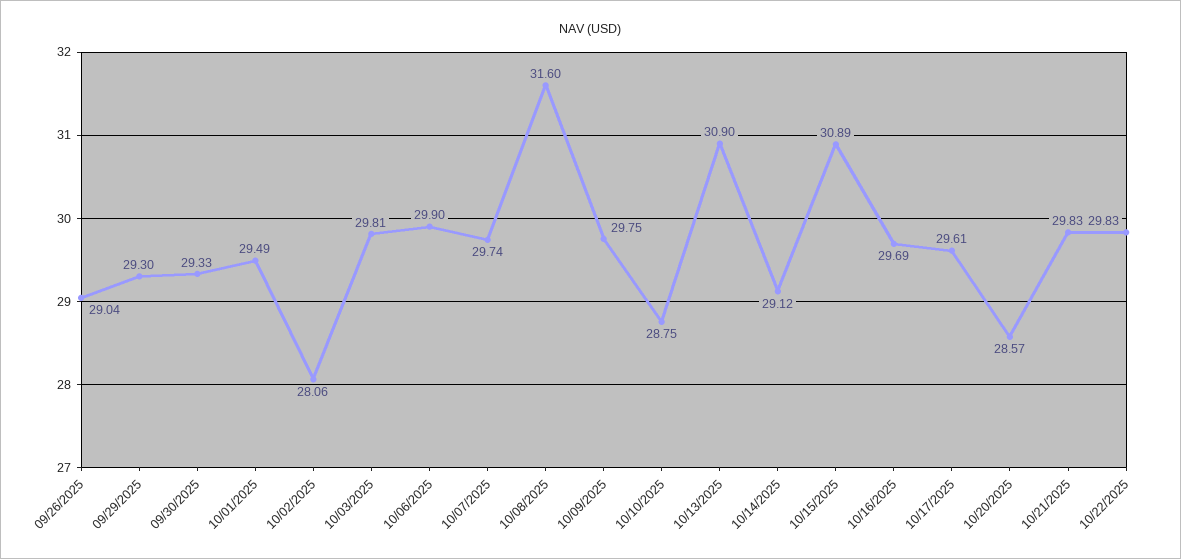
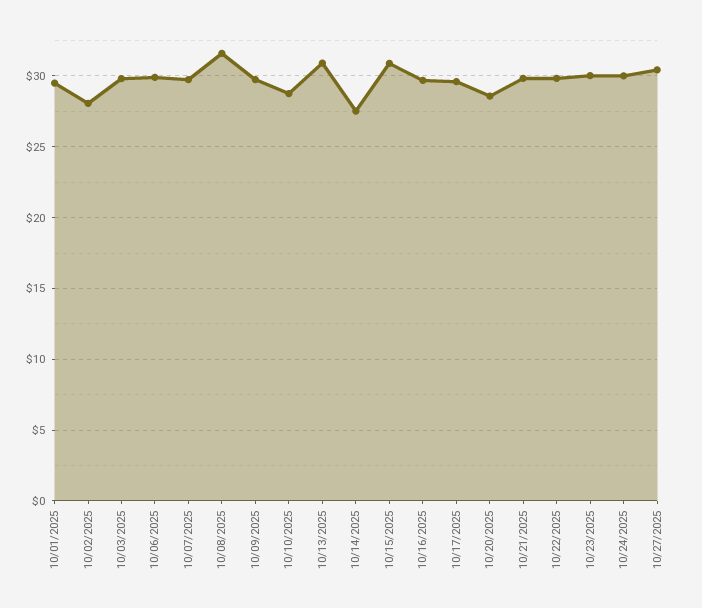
09/26/2025: 29.04 -> none
09/29/2025: 29.3 -> none
09/30/2025: 29.33 -> none
10/14/2025: 29.12 -> 27.5
10/23/2025: none -> 30
10/24/2025: none -> 30
10/27/2025: none -> 30.5

